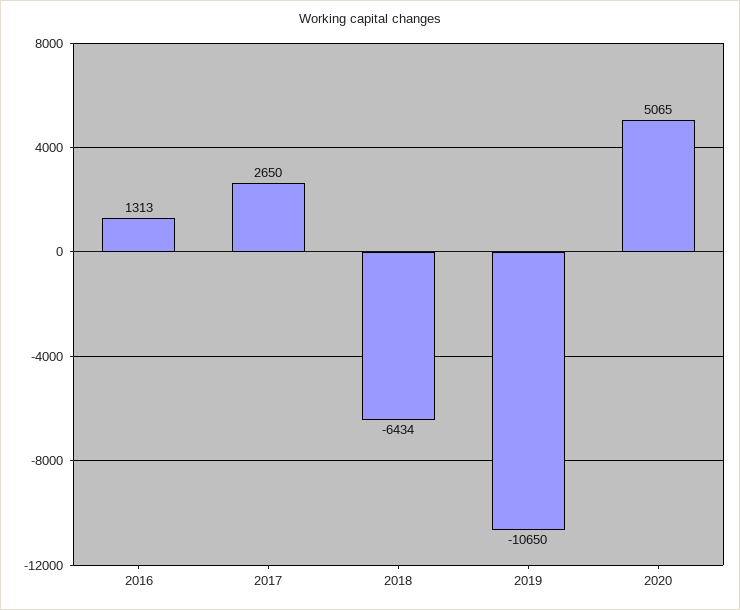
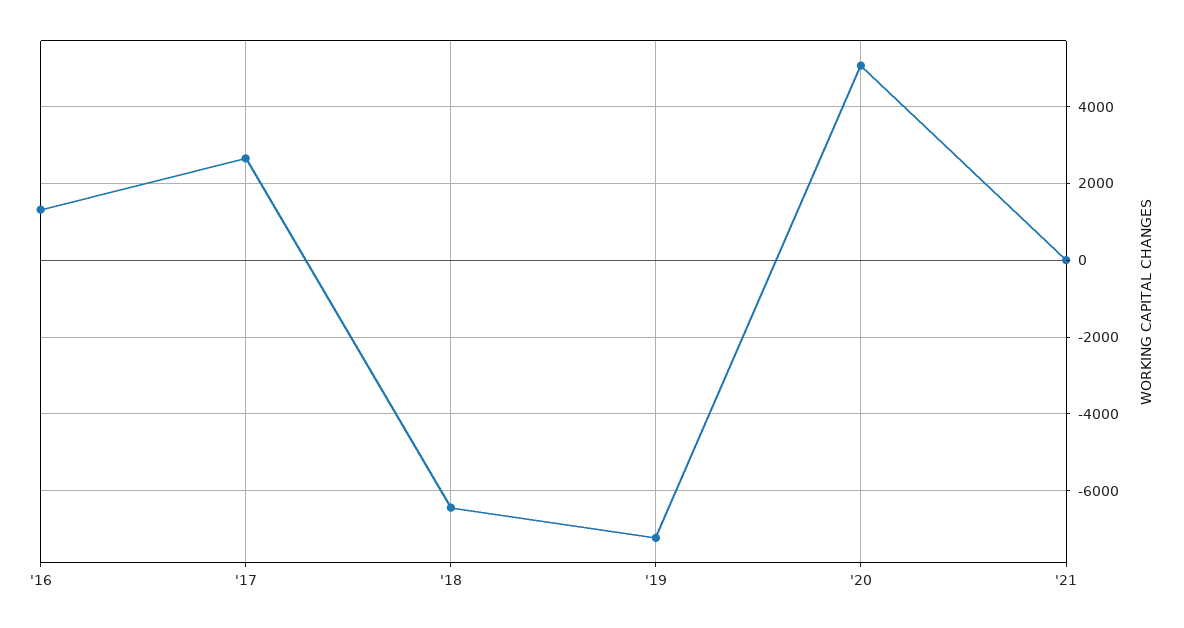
2019: -10650 -> -7200
'21: none -> 0

